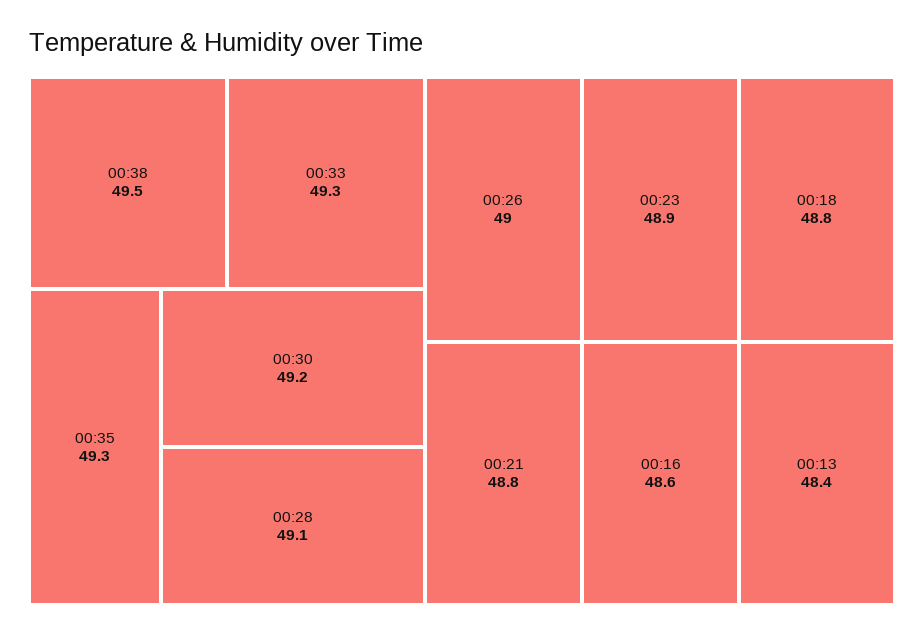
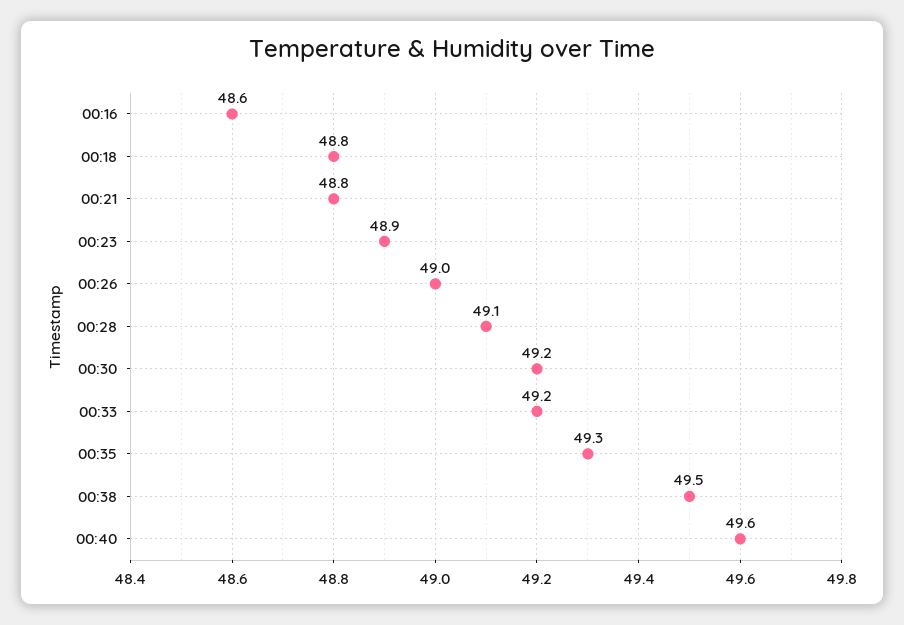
00:33: 49.3 -> 49.2
00:13: 48.4 -> none
00:40: none -> 49.6

